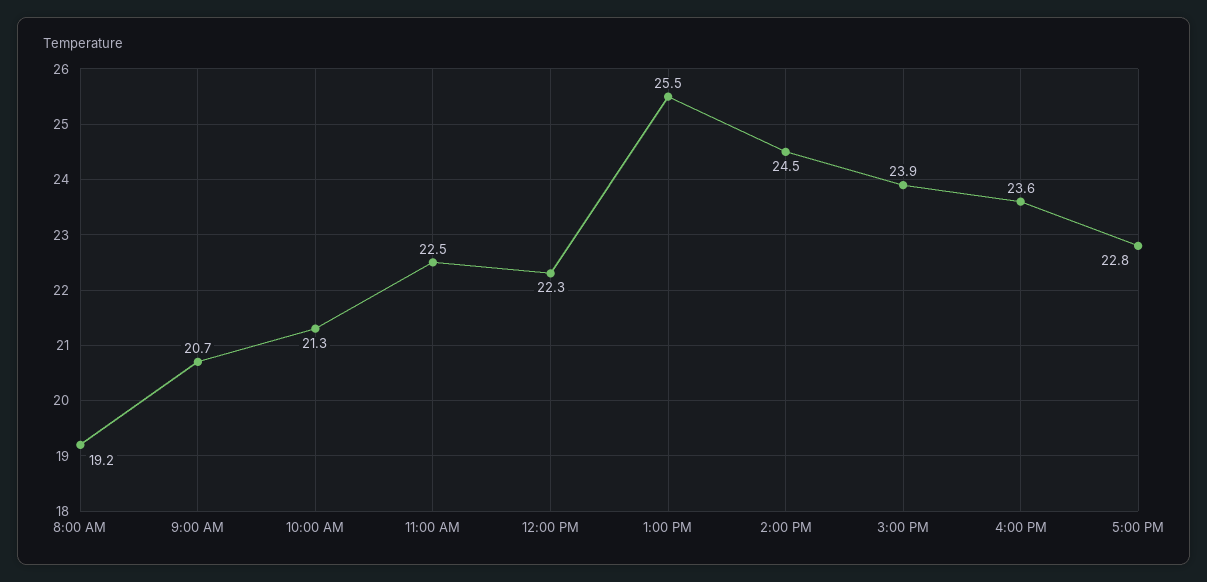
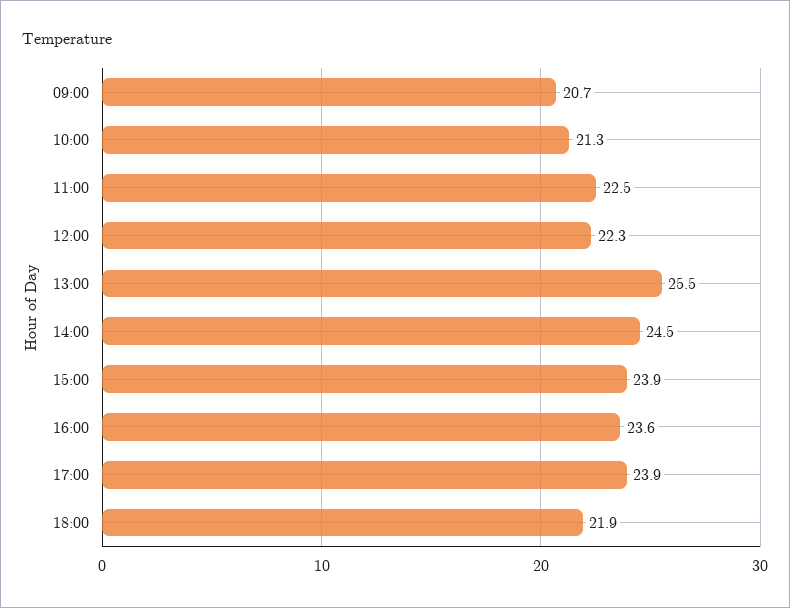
8:00 AM: 19.2 -> none
5:00 PM: 22.8 -> 23.9
18:00: none -> 21.9

